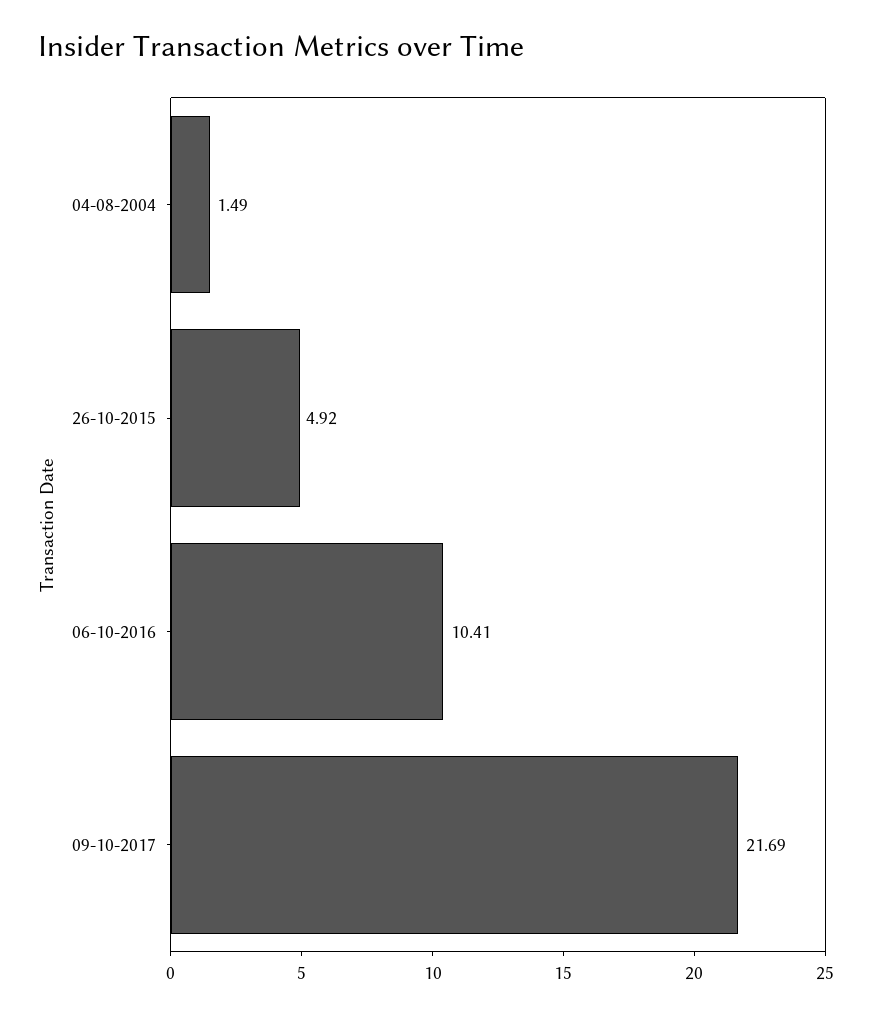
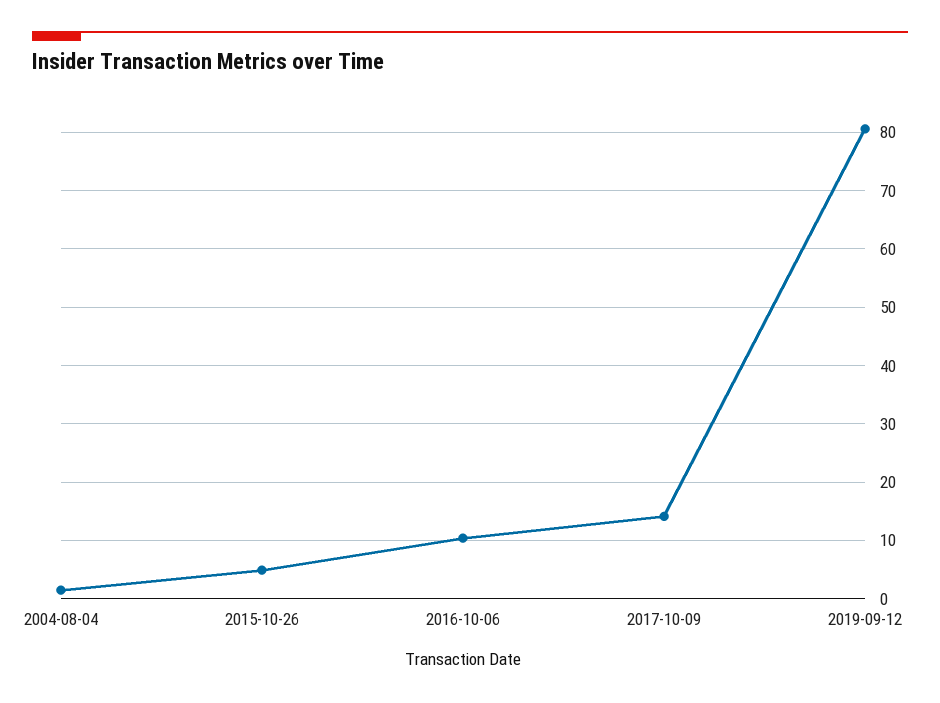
09-10-2017: 21.69 -> 14
2019-09-12: none -> 80

